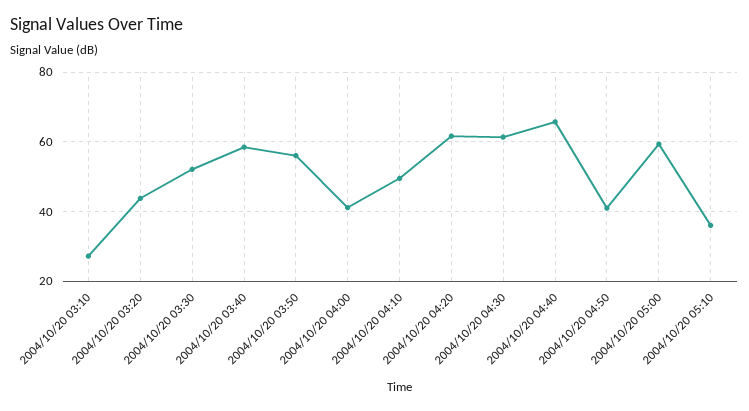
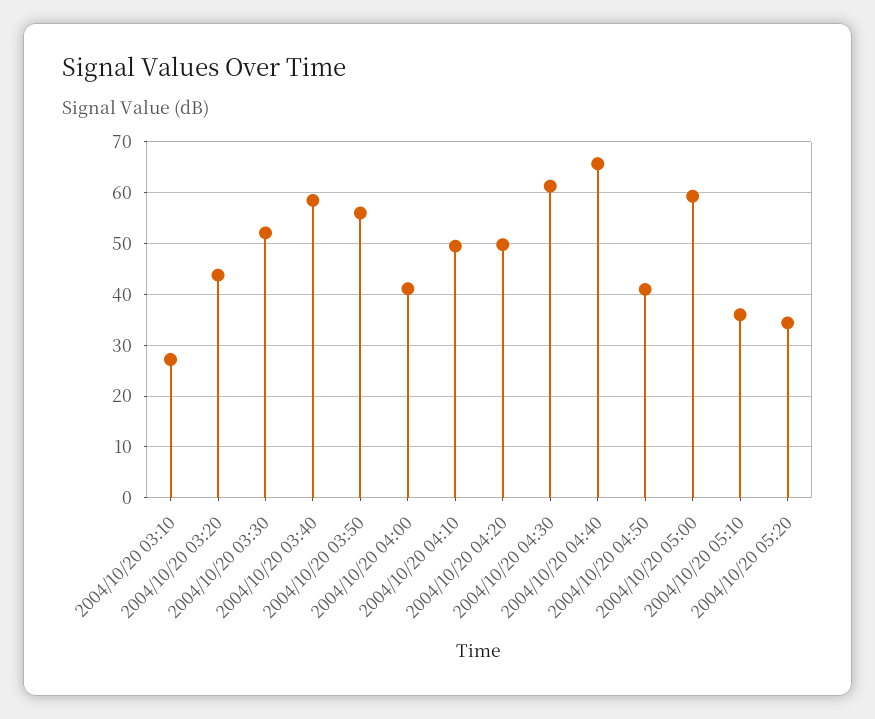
2004/10/20 04:20: 62 -> 50
2004/10/20 05:20: none -> 34

